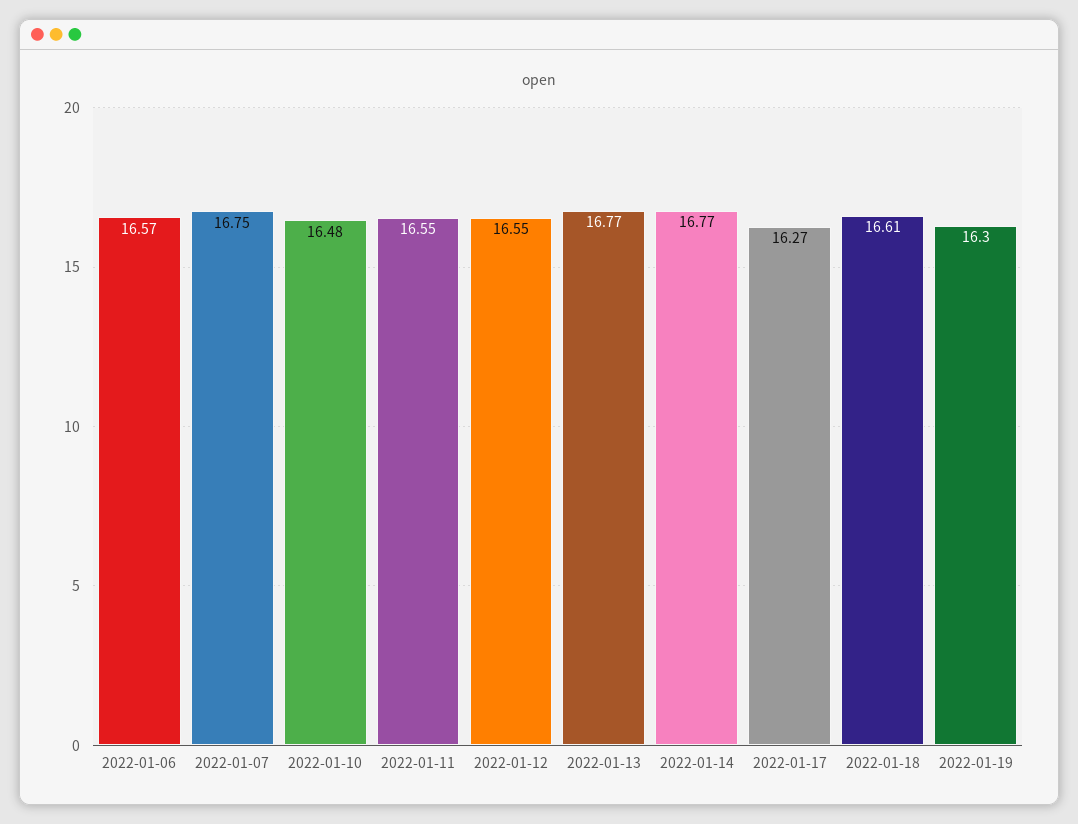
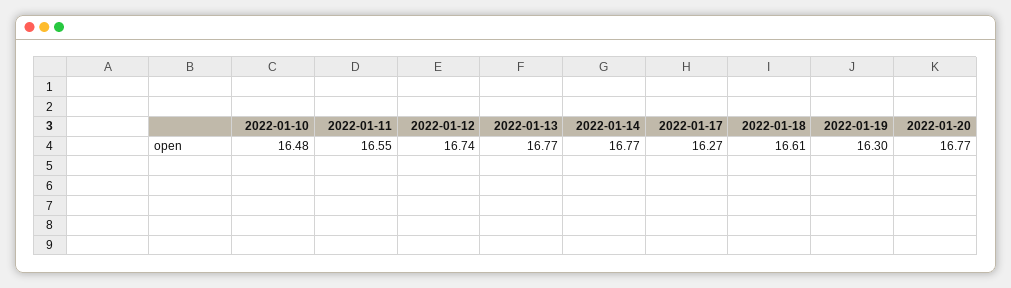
2022-01-06: 16.57 -> none
2022-01-07: 16.75 -> none
2022-01-12: 16.55 -> 16.74
2022-01-20: none -> 16.77

